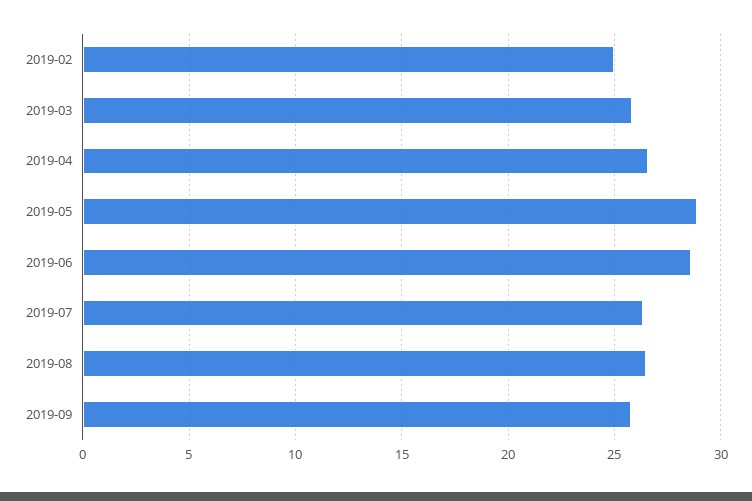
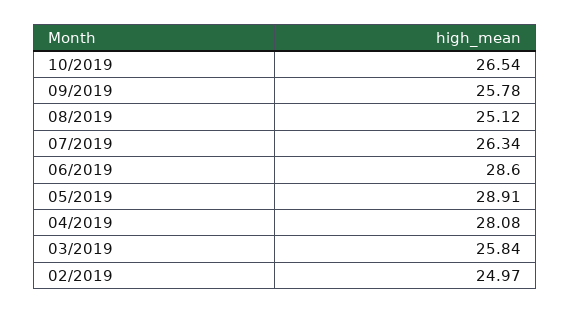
2019-04: 26.5 -> 28.08
2019-08: 26.5 -> 25.12
10/2019: none -> 26.54

